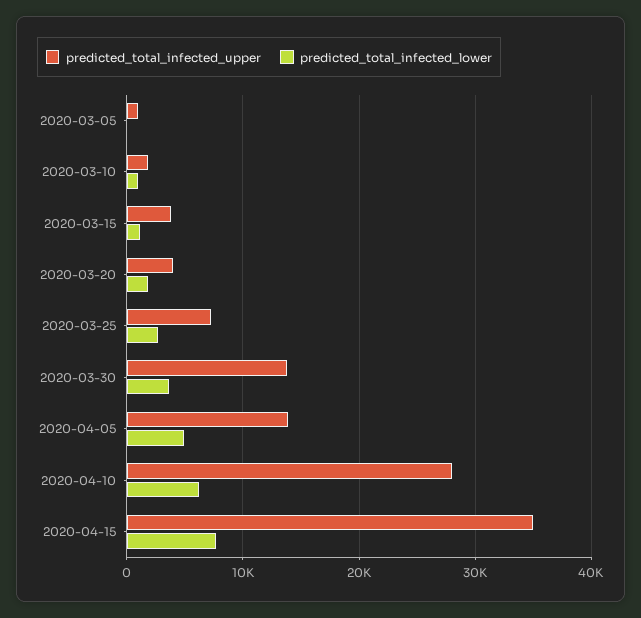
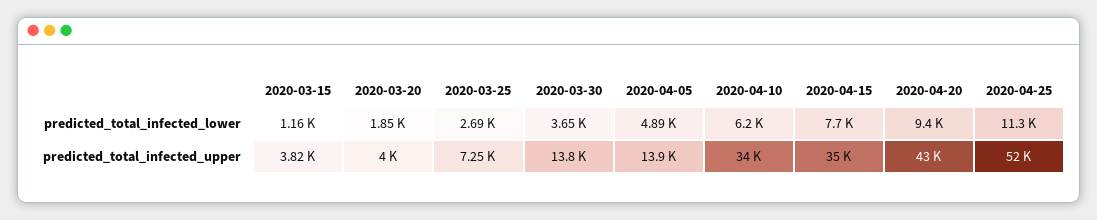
predicted_total_infected_upper, 2020-03-05: 1000 -> none
predicted_total_infected_lower, 2020-03-05: 0 -> none
predicted_total_infected_upper, 2020-03-10: 2000 -> none
predicted_total_infected_lower, 2020-03-10: 1000 -> none
predicted_total_infected_upper, 2020-04-10: 28000 -> 34000
predicted_total_infected_lower, 2020-04-20: none -> 9400
predicted_total_infected_lower, 2020-04-25: none -> 11300
predicted_total_infected_upper, 2020-04-20: none -> 43000
predicted_total_infected_upper, 2020-04-25: none -> 52000

